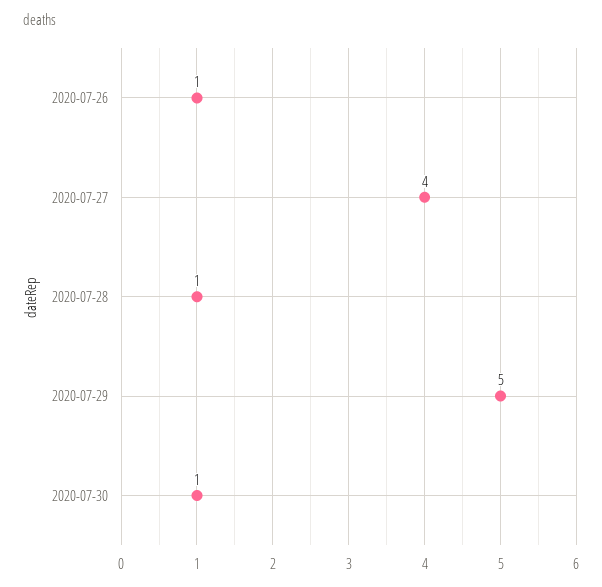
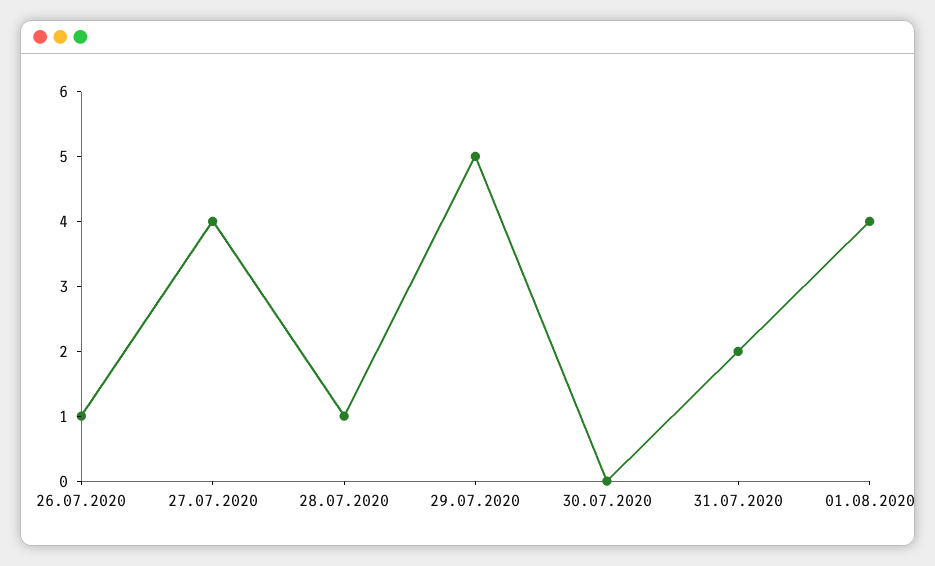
2020-07-30: 1 -> 0
31.07.2020: none -> 2
01.08.2020: none -> 4

